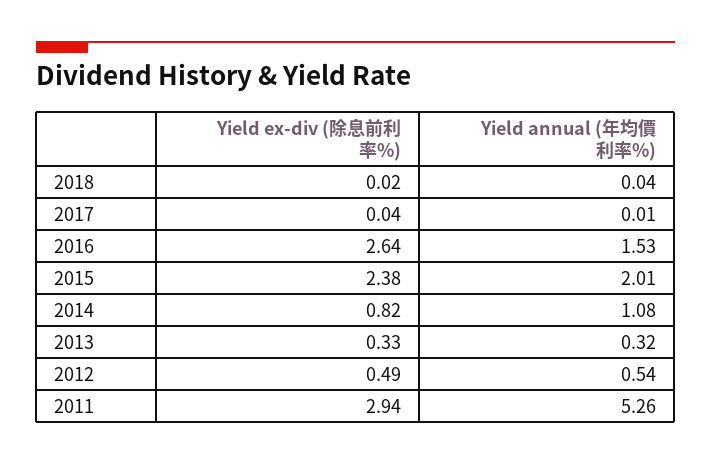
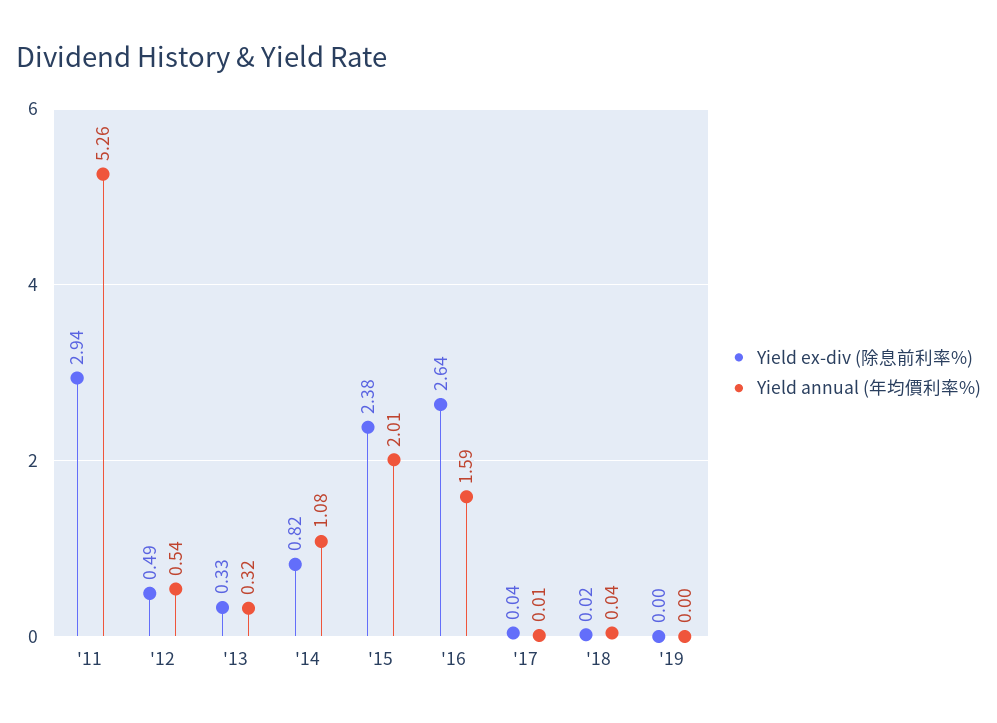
Yield annual (年均價利率%), 2016: 1.53 -> 1.59
Yield ex-div (除息前利率%), '19: none -> 0
Yield annual (年均價利率%), '19: none -> 0

